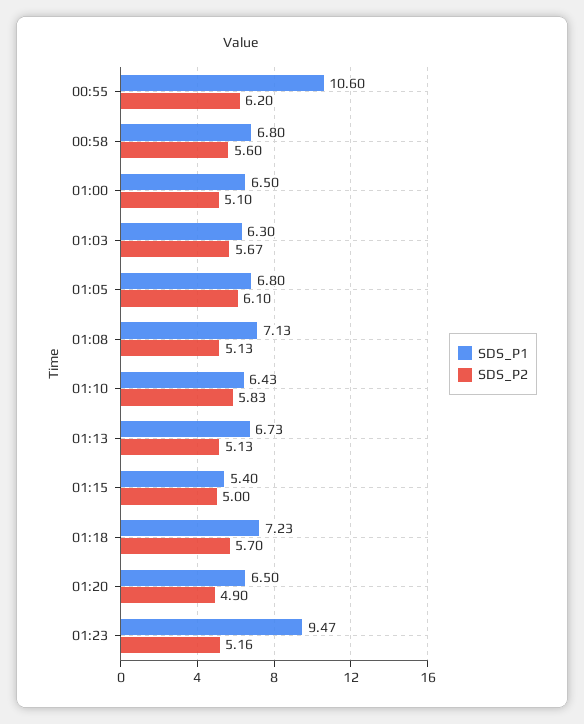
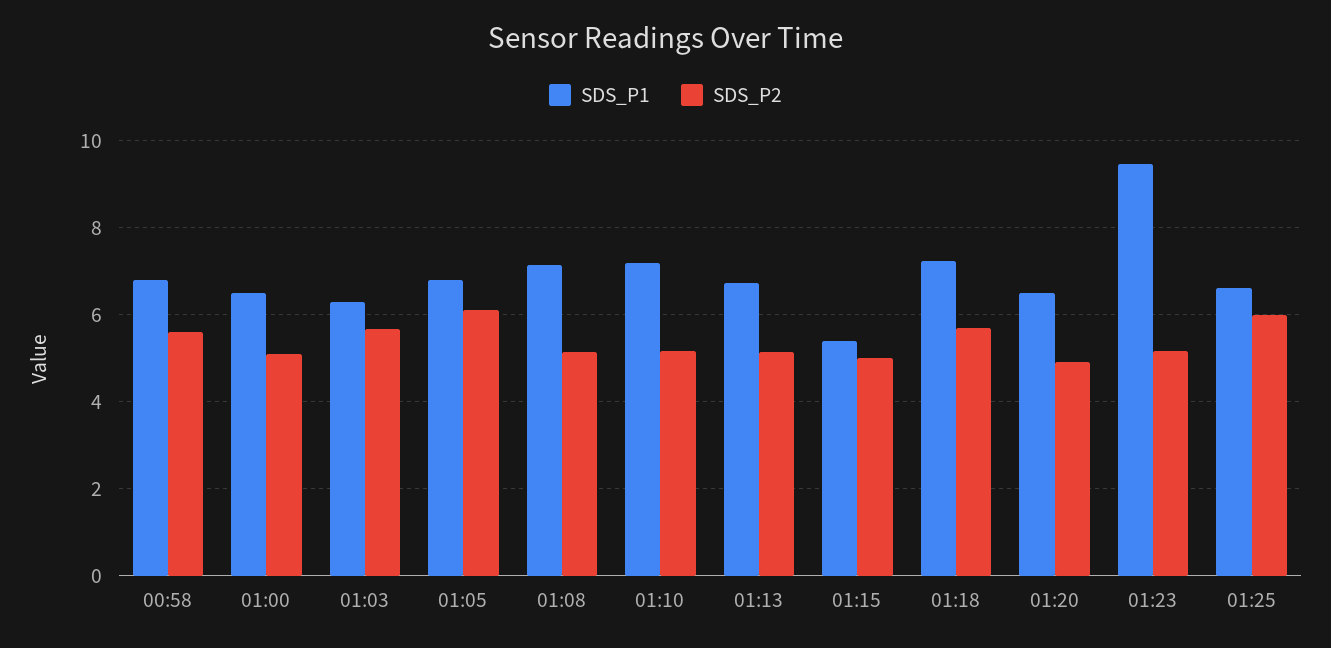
SDS_P1, 00:55: 10.6 -> none
SDS_P2, 00:55: 6.2 -> none
SDS_P1, 01:10: 6.43 -> 7.2
SDS_P2, 01:10: 5.83 -> 5.2
SDS_P1, 01:25: none -> 6.6
SDS_P2, 01:25: none -> 6

